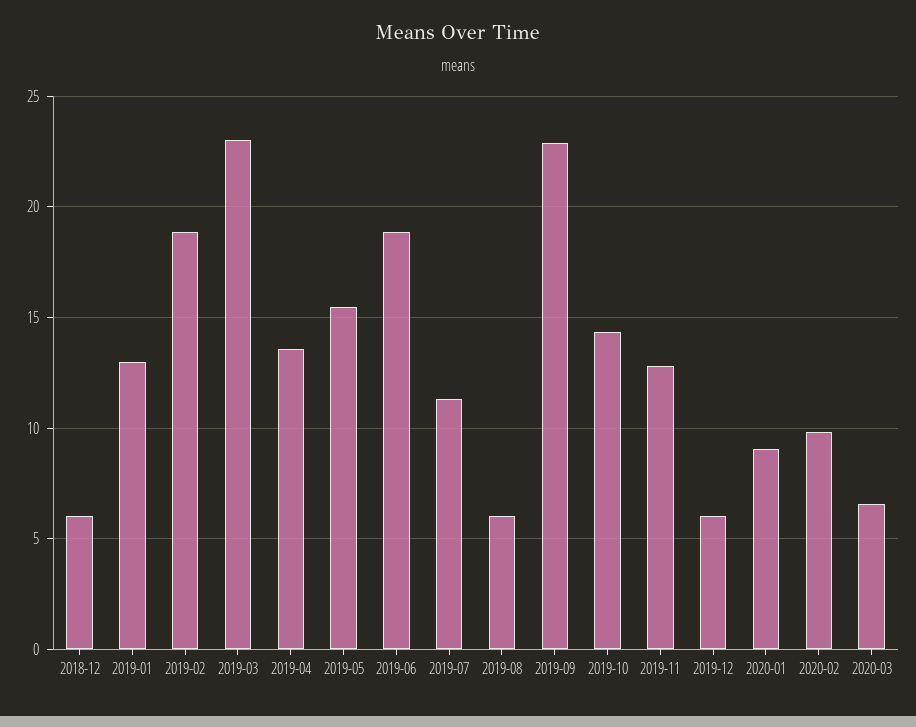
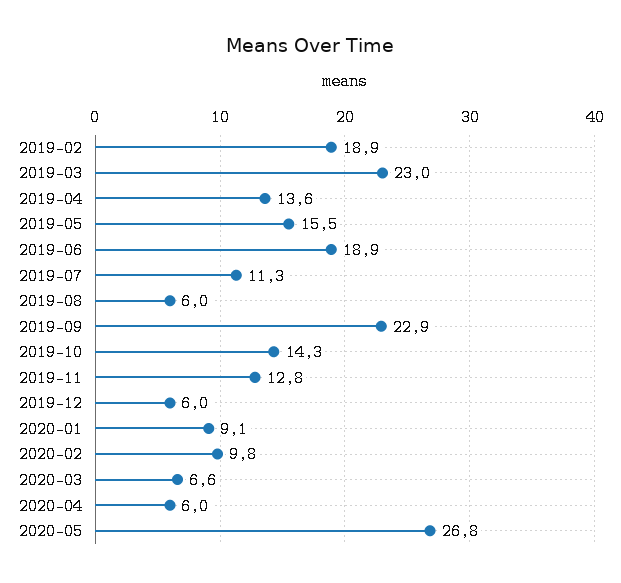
2018-12: 6 -> none
2019-01: 13 -> none
2020-04: none -> 6
2020-05: none -> 26.8

